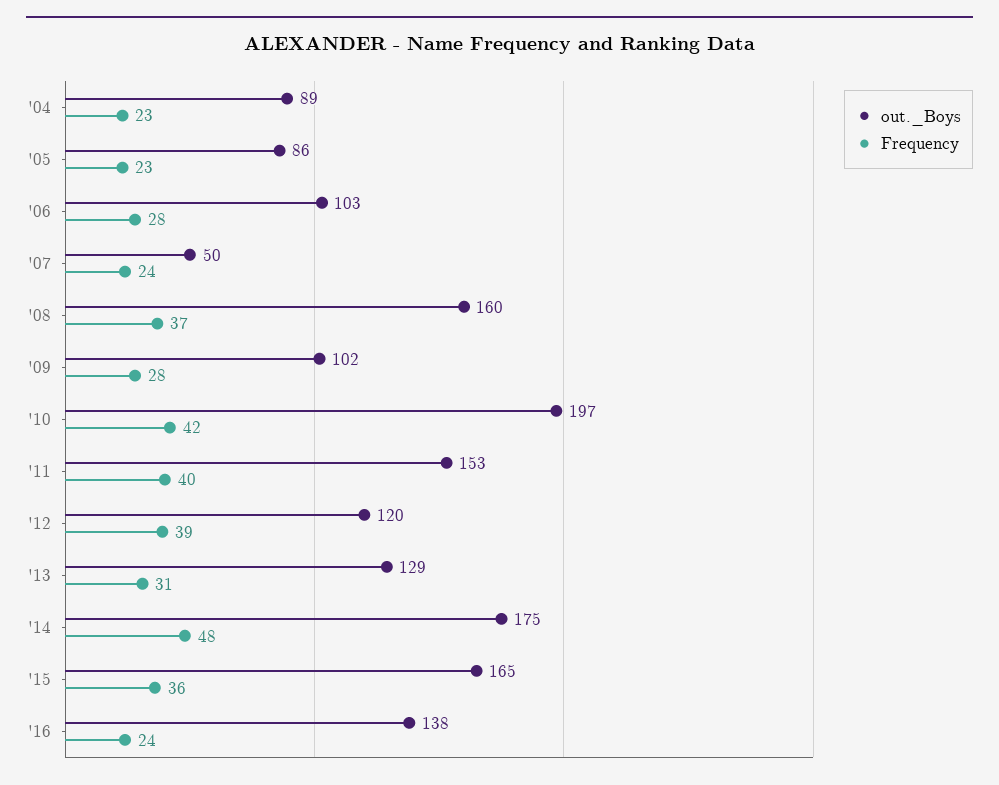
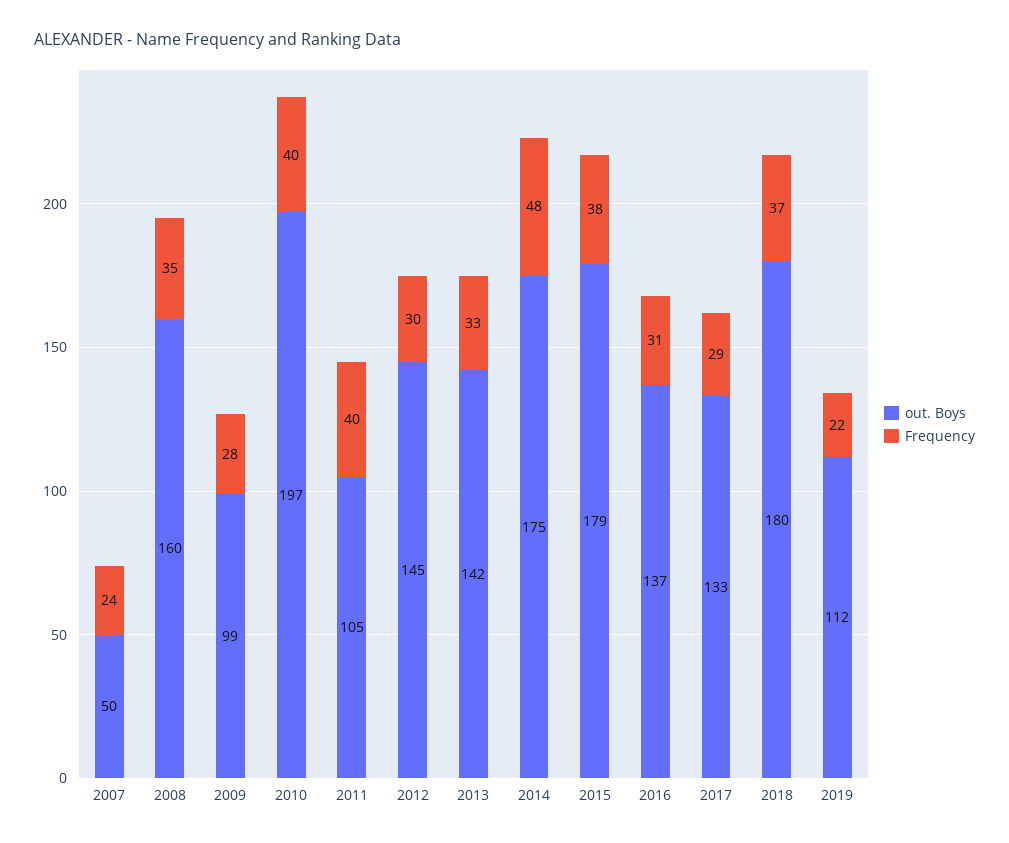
out._Boys, '04: 89 -> none
Frequency, '04: 23 -> none
out._Boys, '05: 86 -> none
Frequency, '05: 23 -> none
out._Boys, '06: 103 -> none
Frequency, '06: 28 -> none
Frequency, '08: 37 -> 35
out._Boys, '09: 102 -> 99
Frequency, '10: 42 -> 40
out._Boys, '11: 153 -> 105
out._Boys, '12: 120 -> 145
Frequency, '12: 39 -> 30
out._Boys, '13: 129 -> 142
Frequency, '13: 31 -> 33
out._Boys, '15: 165 -> 179
Frequency, '15: 36 -> 38
out._Boys, '16: 138 -> 137
Frequency, '16: 24 -> 31
out._Boys, 2017: none -> 133
Frequency, 2017: none -> 29
out._Boys, 2018: none -> 180
Frequency, 2018: none -> 37
out._Boys, 2019: none -> 112
Frequency, 2019: none -> 22

